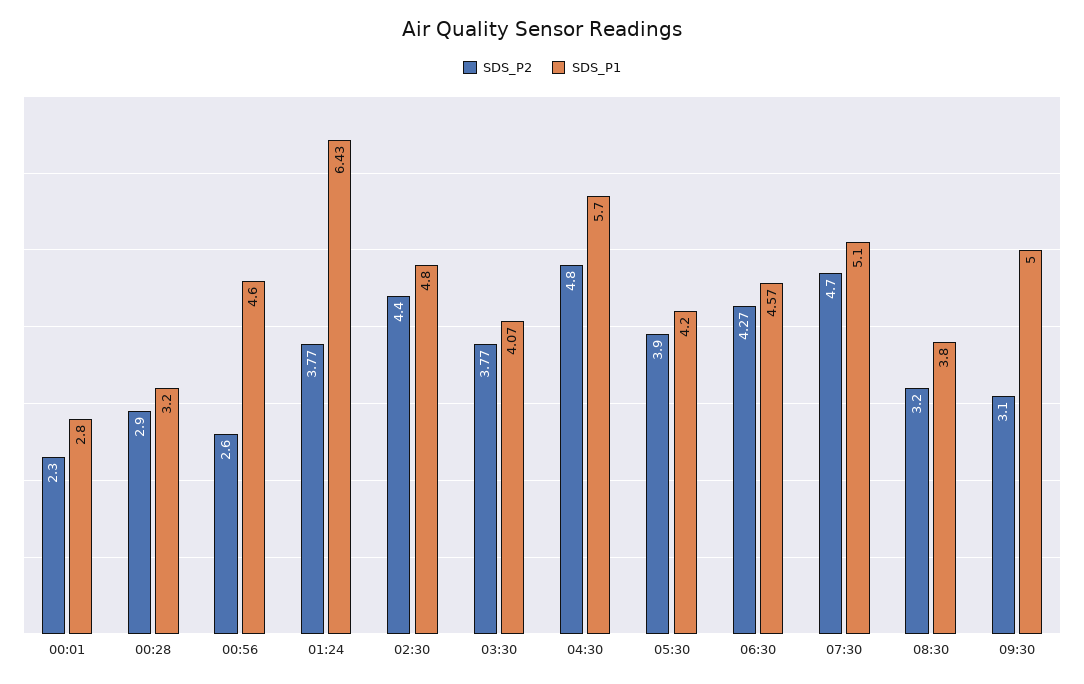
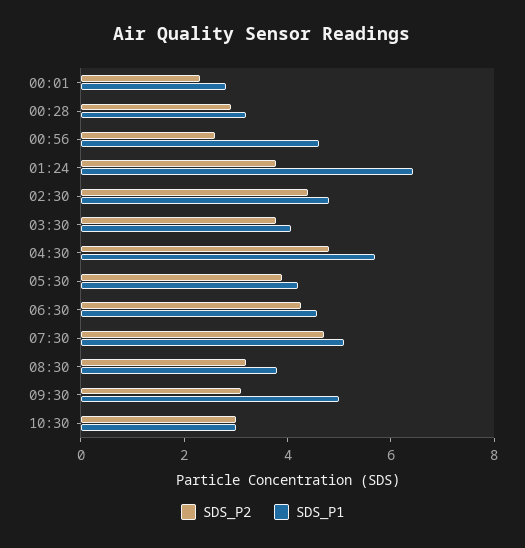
SDS_P2, 10:30: none -> 3
SDS_P1, 10:30: none -> 3

